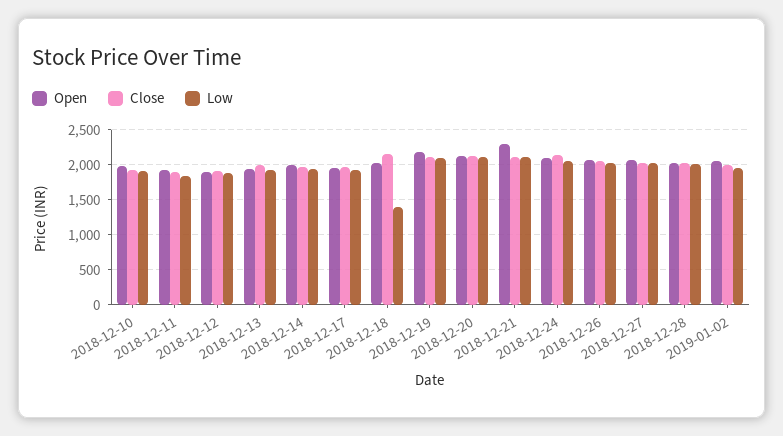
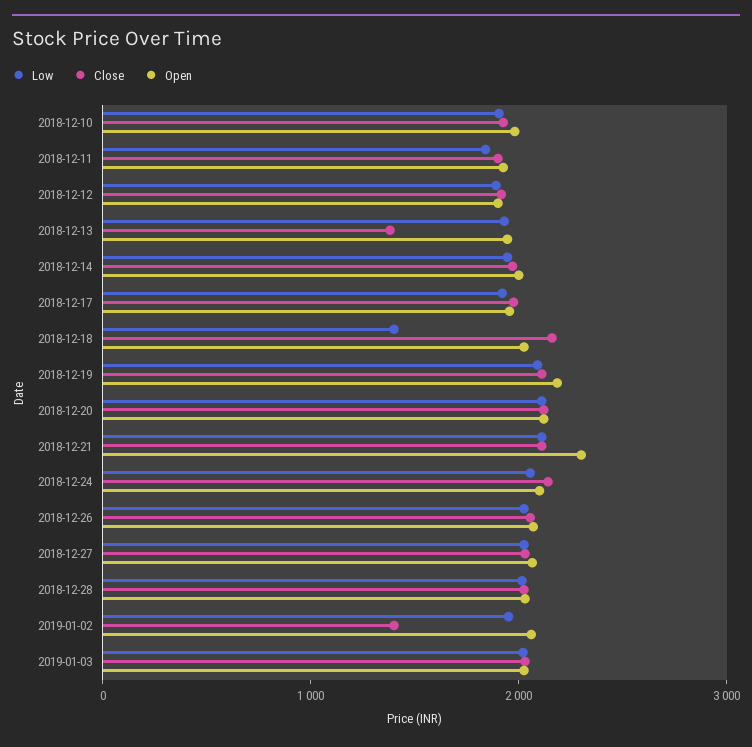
Close, 2018-12-13: 2000 -> 1400
Close, 2019-01-02: 2000 -> 1400
Low, 2019-01-03: none -> 2000
Close, 2019-01-03: none -> 2000
Open, 2019-01-03: none -> 2000

